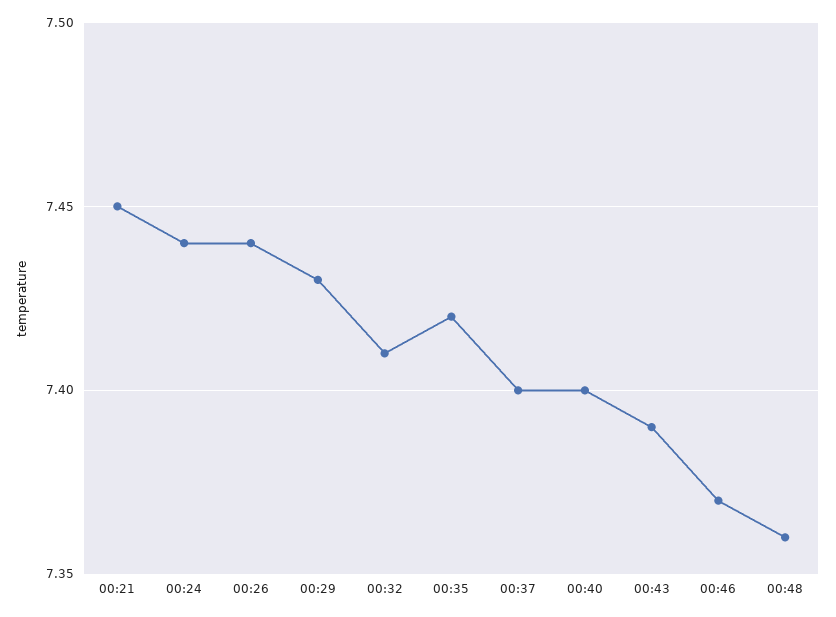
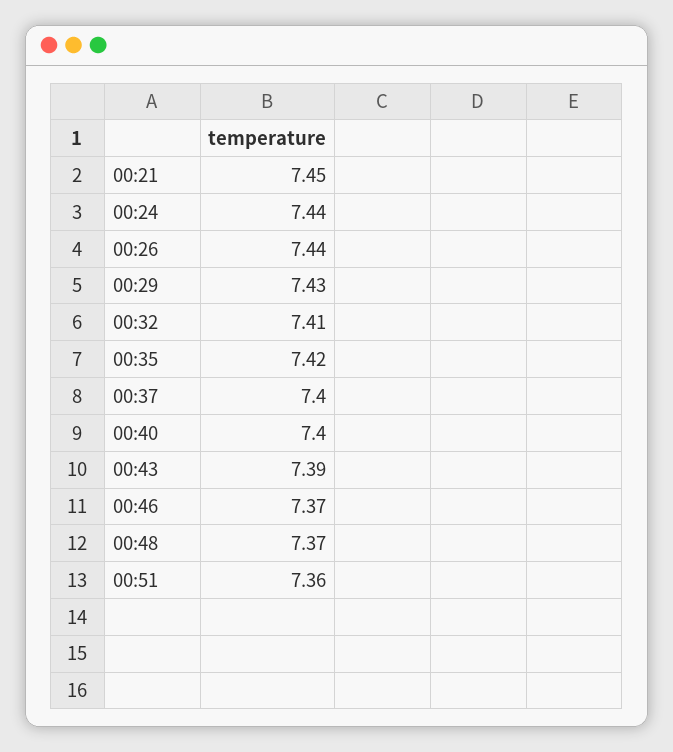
00:48: 7.36 -> 7.37
00:51: none -> 7.36

